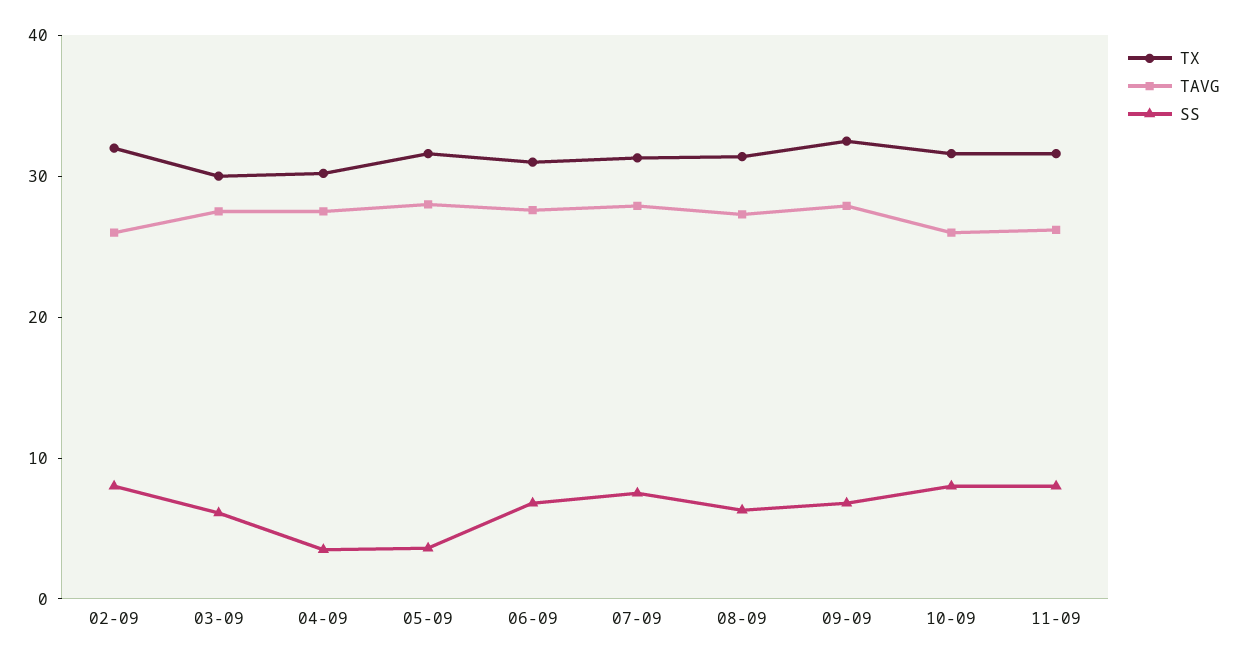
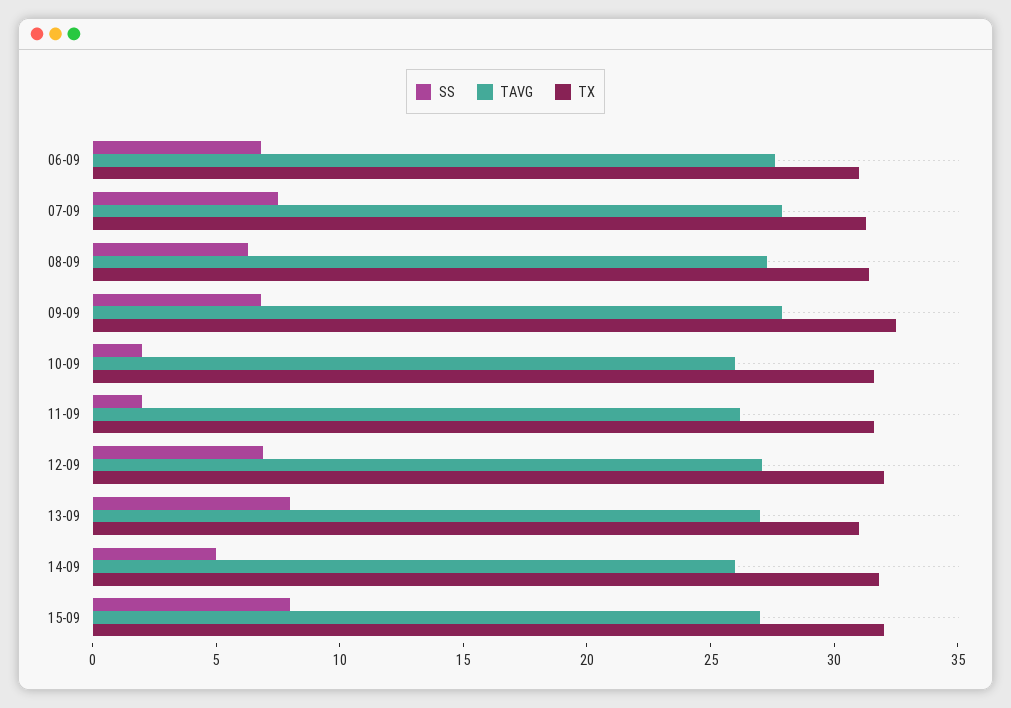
TX, 02-09: 32 -> none
TAVG, 02-09: 26 -> none
SS, 02-09: 8 -> none
TX, 03-09: 30 -> none
TAVG, 03-09: 28 -> none
SS, 03-09: 6 -> none
TX, 04-09: 30 -> none
TAVG, 04-09: 28 -> none
SS, 04-09: 4 -> none
TX, 05-09: 32 -> none
TAVG, 05-09: 28 -> none
SS, 05-09: 4 -> none
SS, 10-09: 8 -> 2
SS, 11-09: 8 -> 2
SS, 12-09: none -> 7
TAVG, 12-09: none -> 27
TX, 12-09: none -> 32
SS, 13-09: none -> 8
TAVG, 13-09: none -> 27
TX, 13-09: none -> 31
SS, 14-09: none -> 5
TAVG, 14-09: none -> 26
TX, 14-09: none -> 32
SS, 15-09: none -> 8
TAVG, 15-09: none -> 27
TX, 15-09: none -> 32

